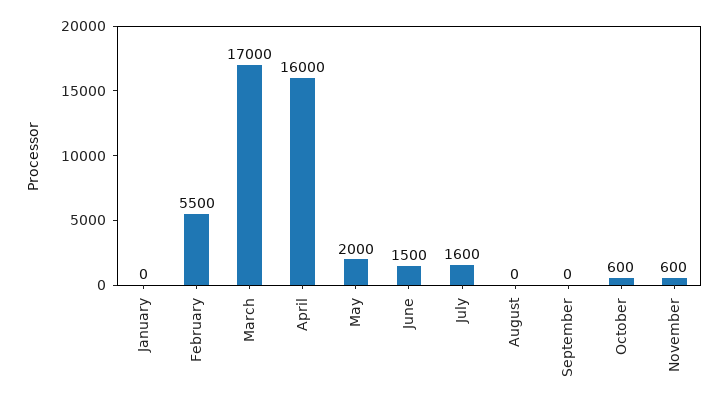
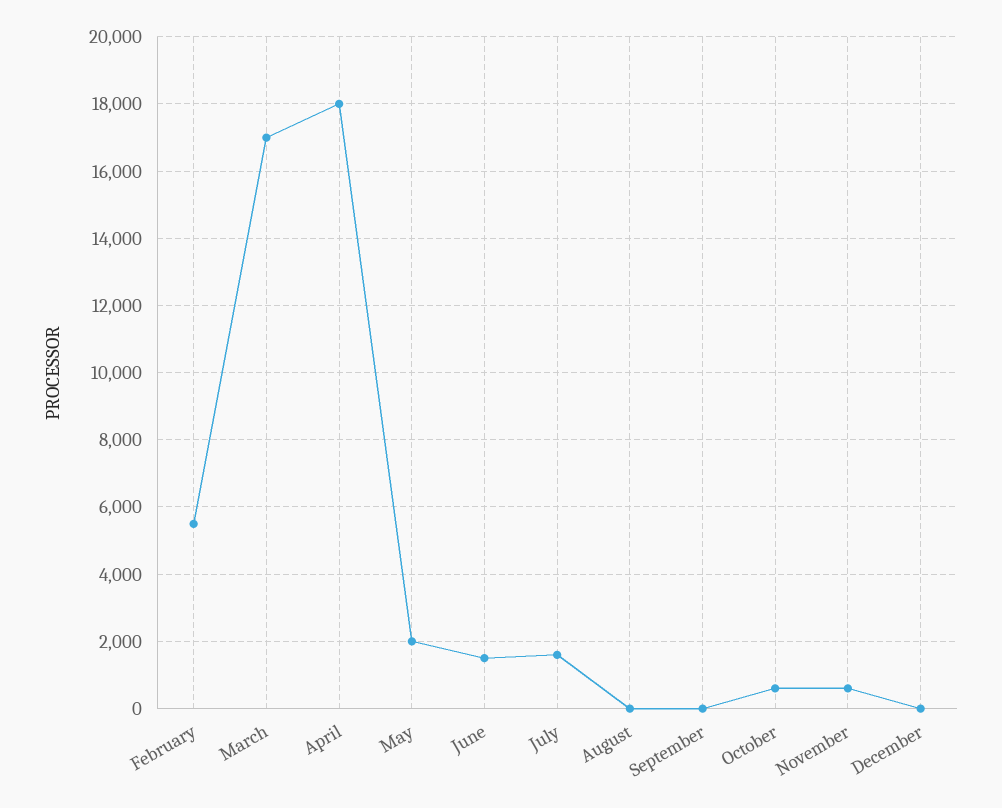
January: 0 -> none
April: 16000 -> 18000
December: none -> 0

